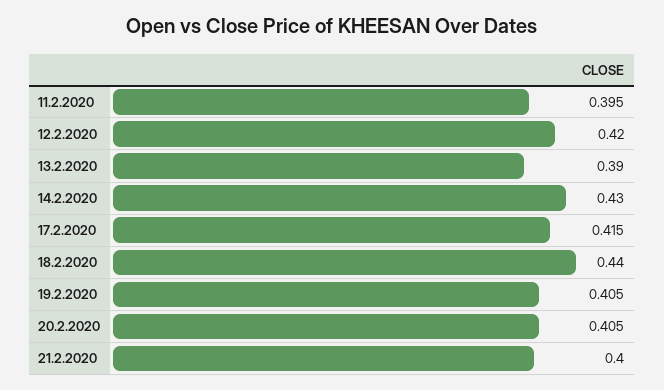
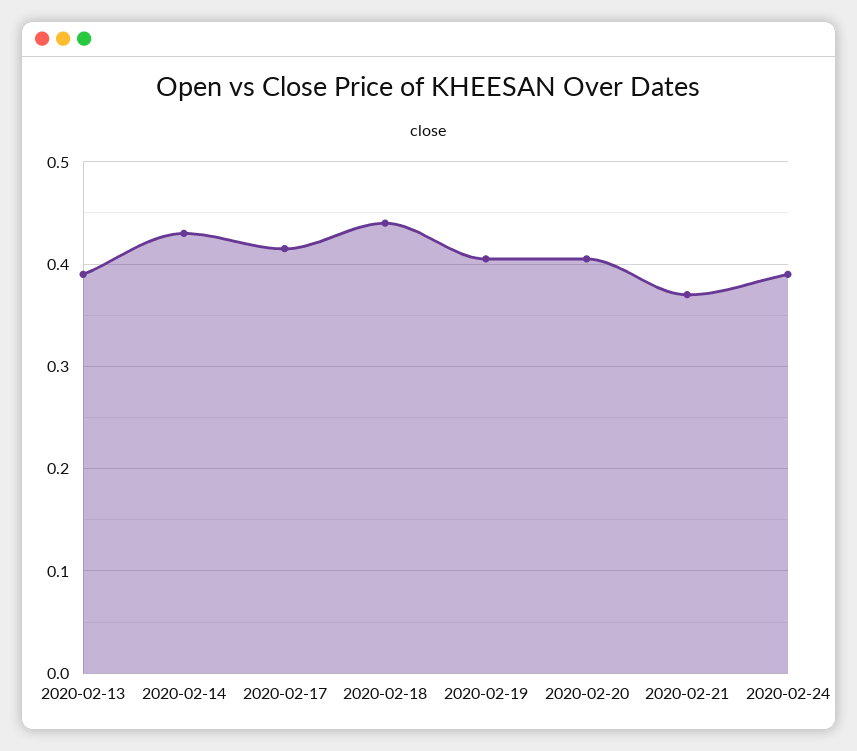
11.2.2020: 0.395 -> none
12.2.2020: 0.42 -> none
21.2.2020: 0.4 -> 0.37
2020-02-24: none -> 0.39

